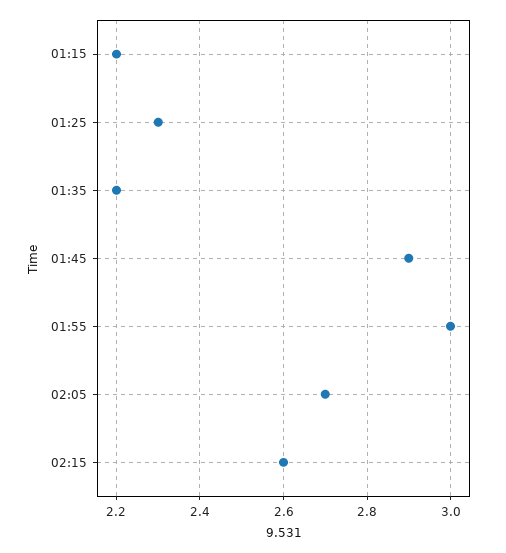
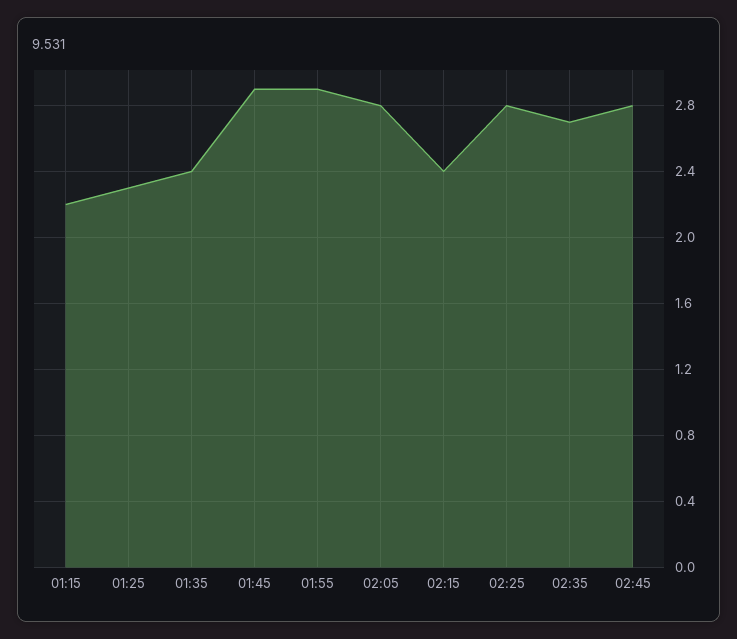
01:35: 2.2 -> 2.4
01:55: 3 -> 2.9
02:05: 2.7 -> 2.8
02:15: 2.6 -> 2.4
02:25: none -> 2.8
02:35: none -> 2.7
02:45: none -> 2.8

